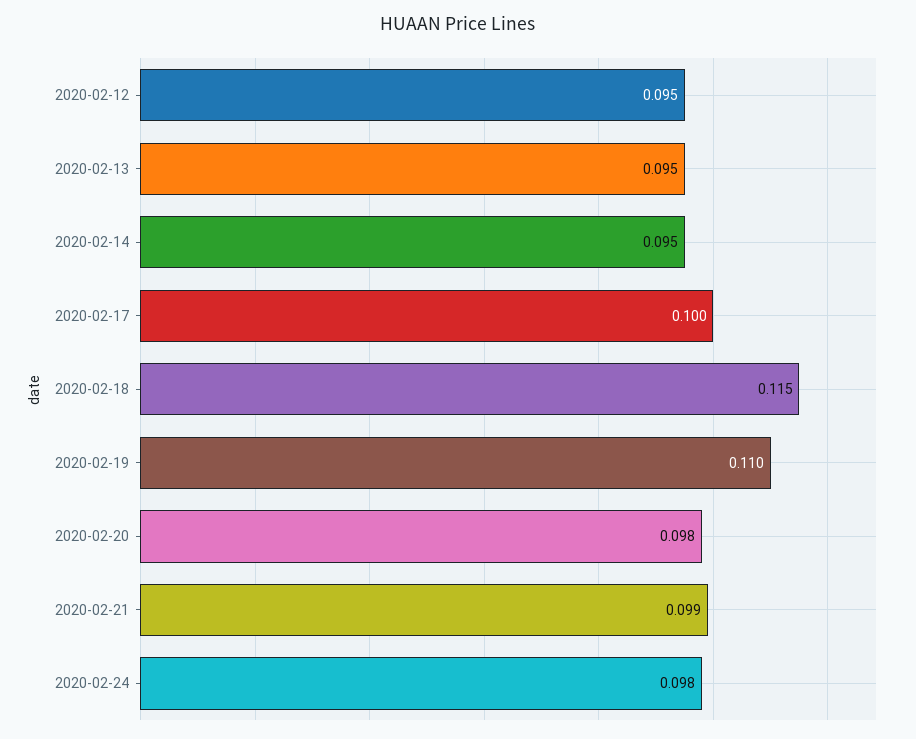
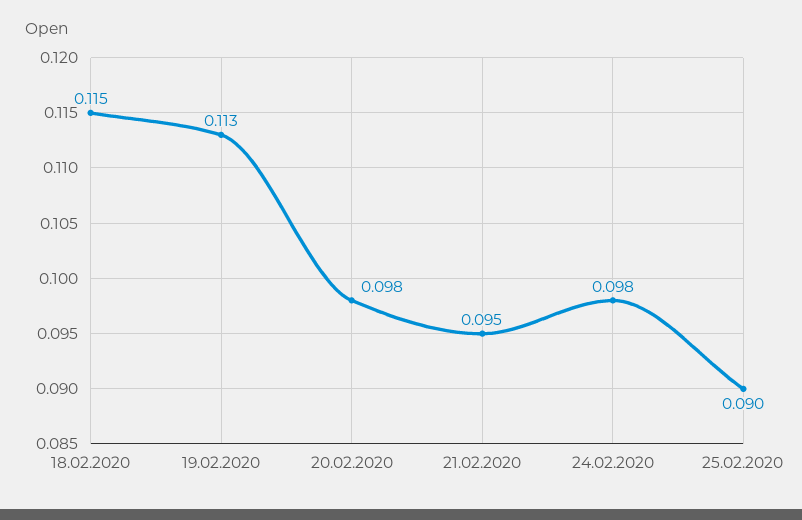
2020-02-12: 0.095 -> none
2020-02-13: 0.095 -> none
2020-02-14: 0.095 -> none
2020-02-17: 0.1 -> none
2020-02-19: 0.11 -> 0.113
2020-02-21: 0.099 -> 0.095
25.02.2020: none -> 0.09

